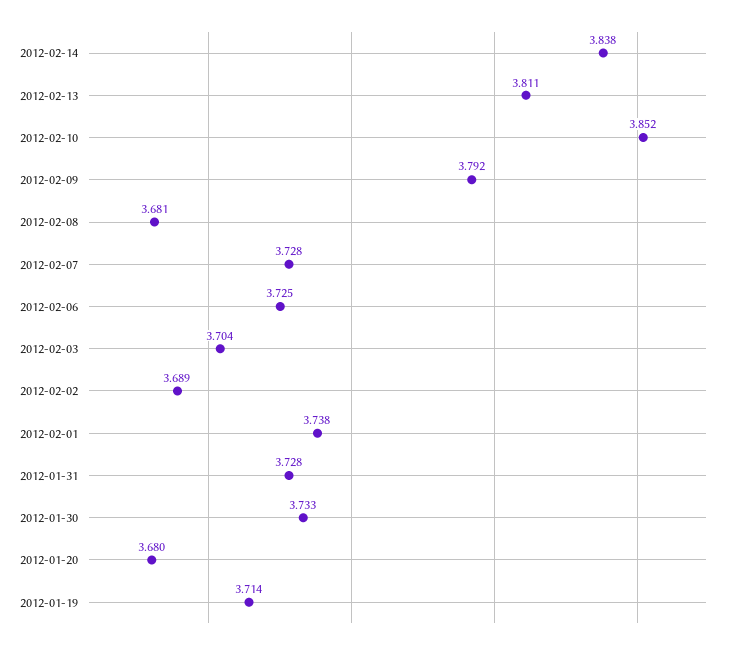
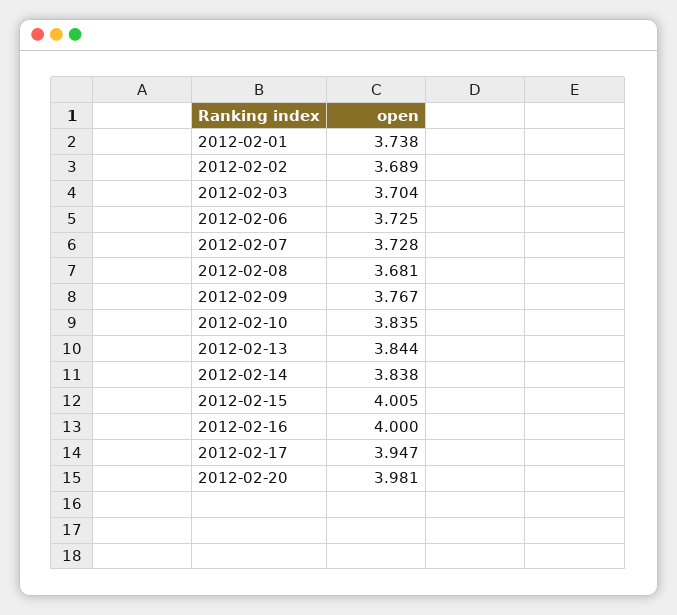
2012-02-13: 3.811 -> 3.844
2012-02-10: 3.852 -> 3.835
2012-02-09: 3.792 -> 3.767
2012-01-31: 3.728 -> none
2012-01-30: 3.733 -> none
2012-01-20: 3.68 -> none
2012-01-19: 3.714 -> none
2012-02-15: none -> 4.005
2012-02-16: none -> 4
2012-02-17: none -> 3.947
2012-02-20: none -> 3.981

